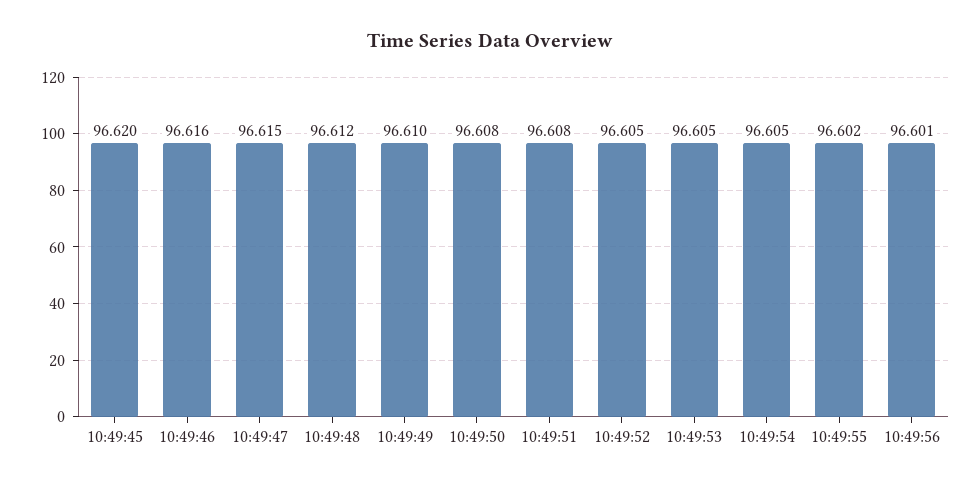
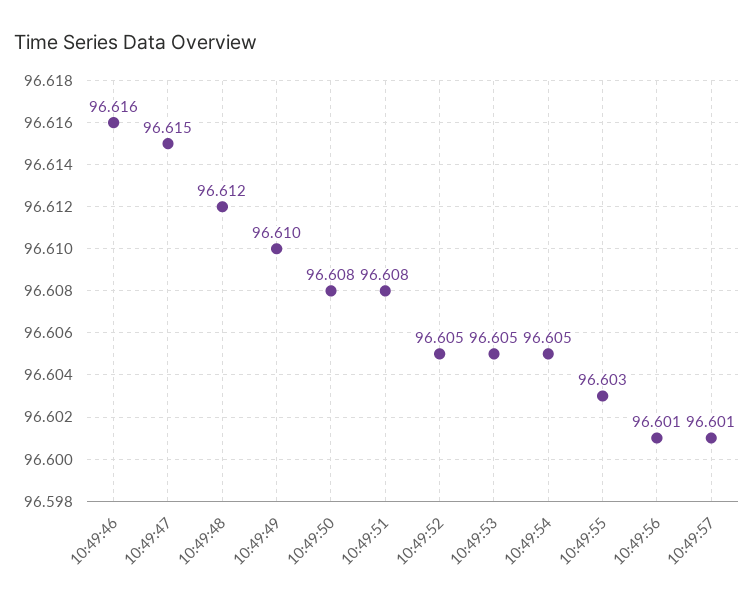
10:49:45: 96.62 -> none
10:49:55: 96.602 -> 96.603
10:49:57: none -> 96.601

